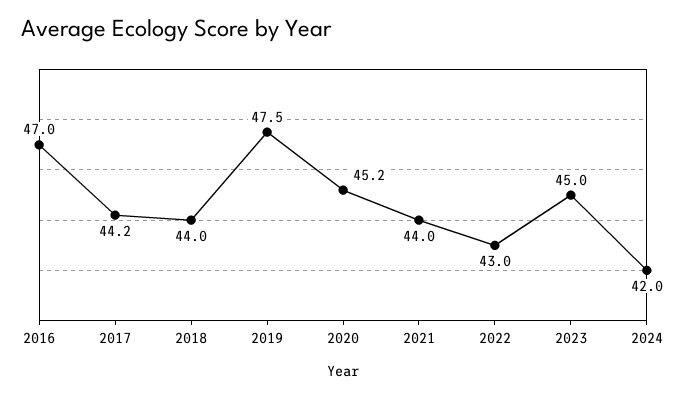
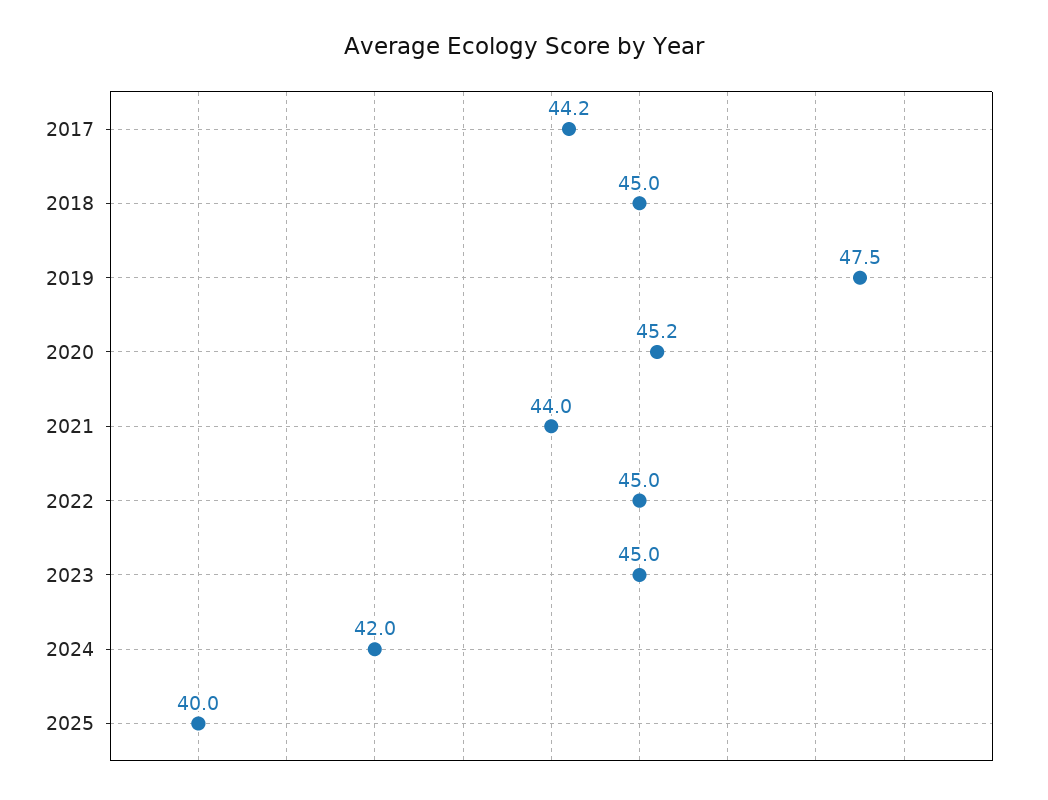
2016: 47 -> none
2018: 44 -> 45
2022: 43 -> 45
2025: none -> 40

